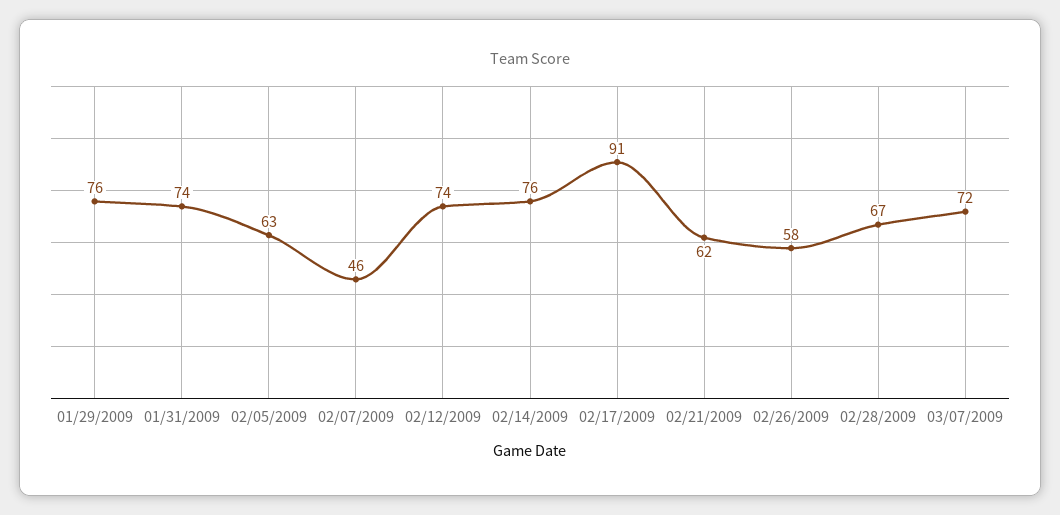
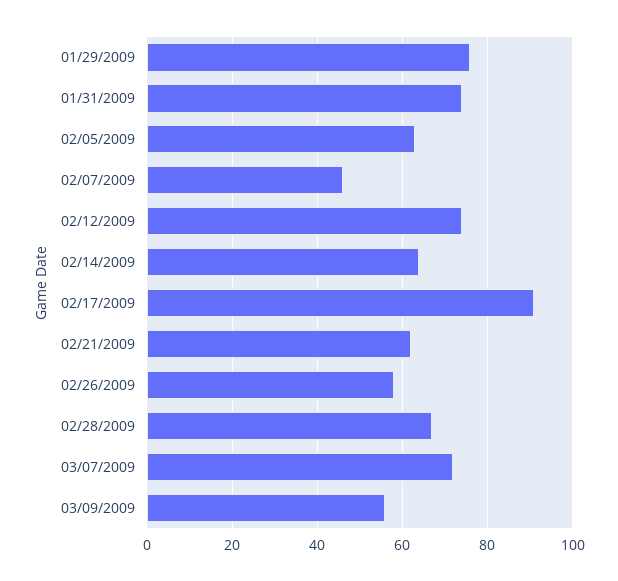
02/14/2009: 76 -> 65
03/09/2009: none -> 55

